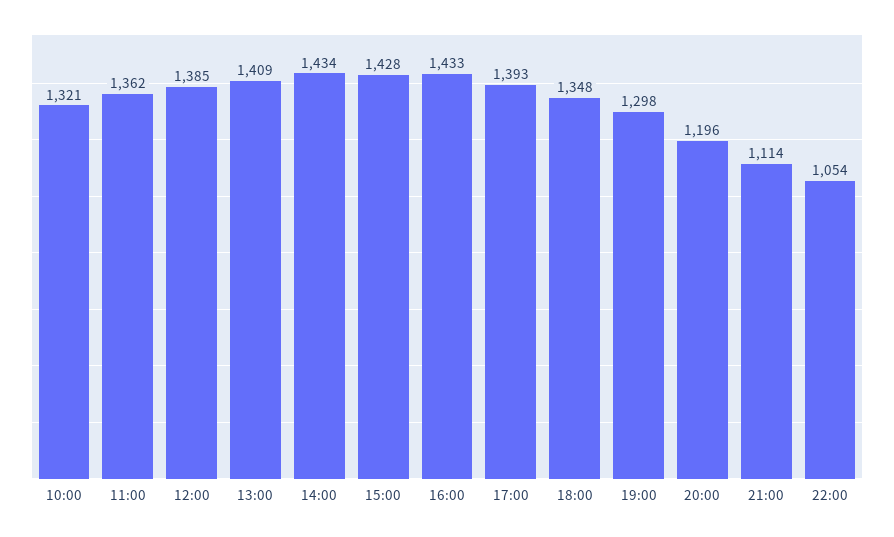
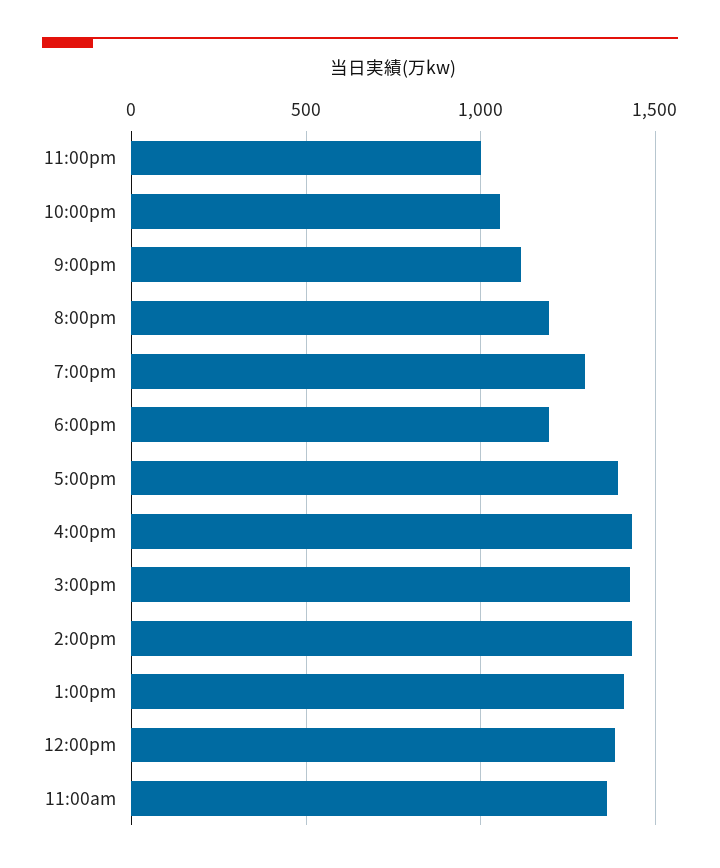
10:00: 1321 -> none
18:00: 1348 -> 1200
11:00pm: none -> 1000

